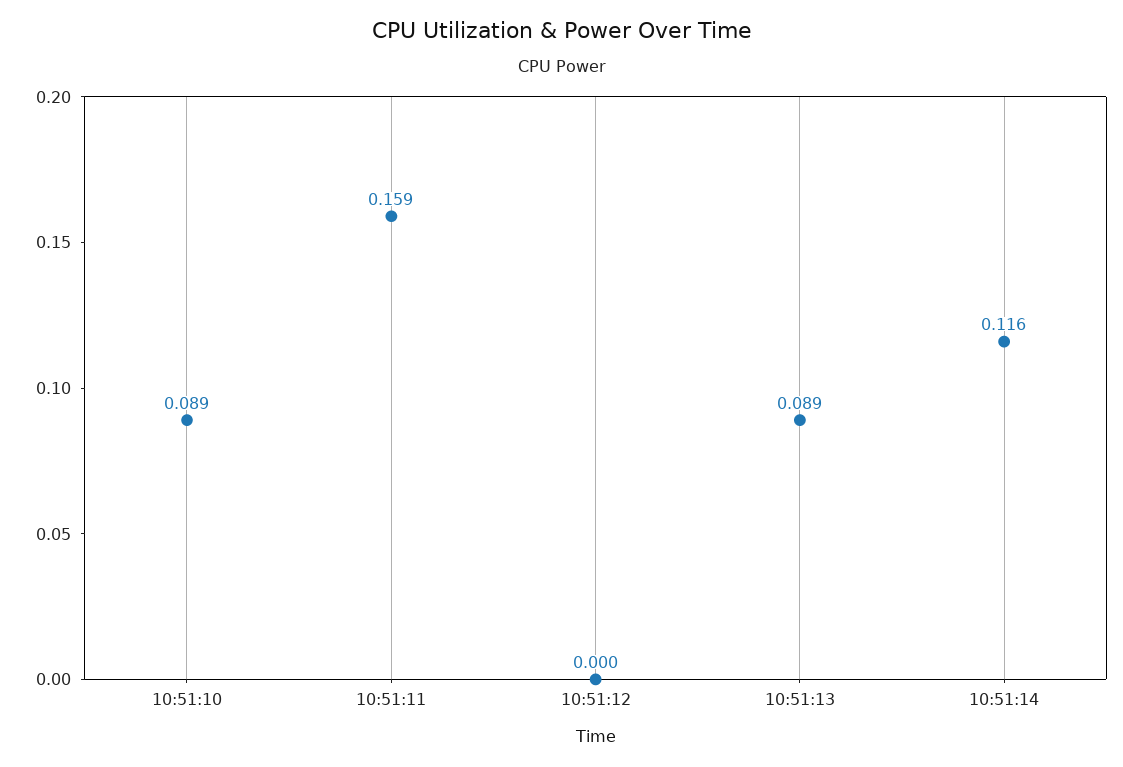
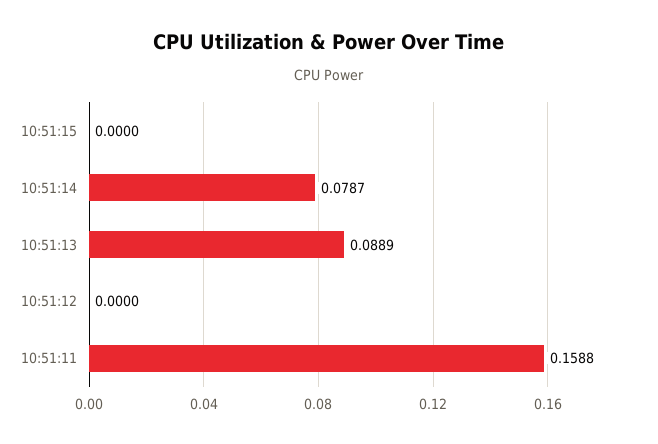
10:51:10: 0.089 -> none
10:51:14: 0.116 -> 0.0787
10:51:15: none -> 0

